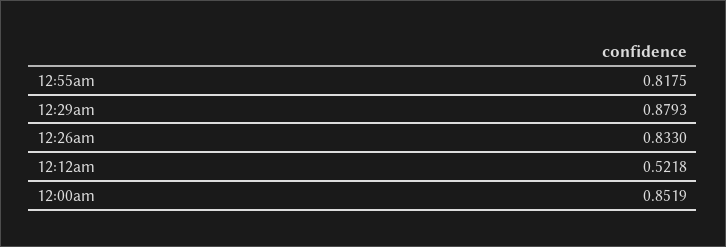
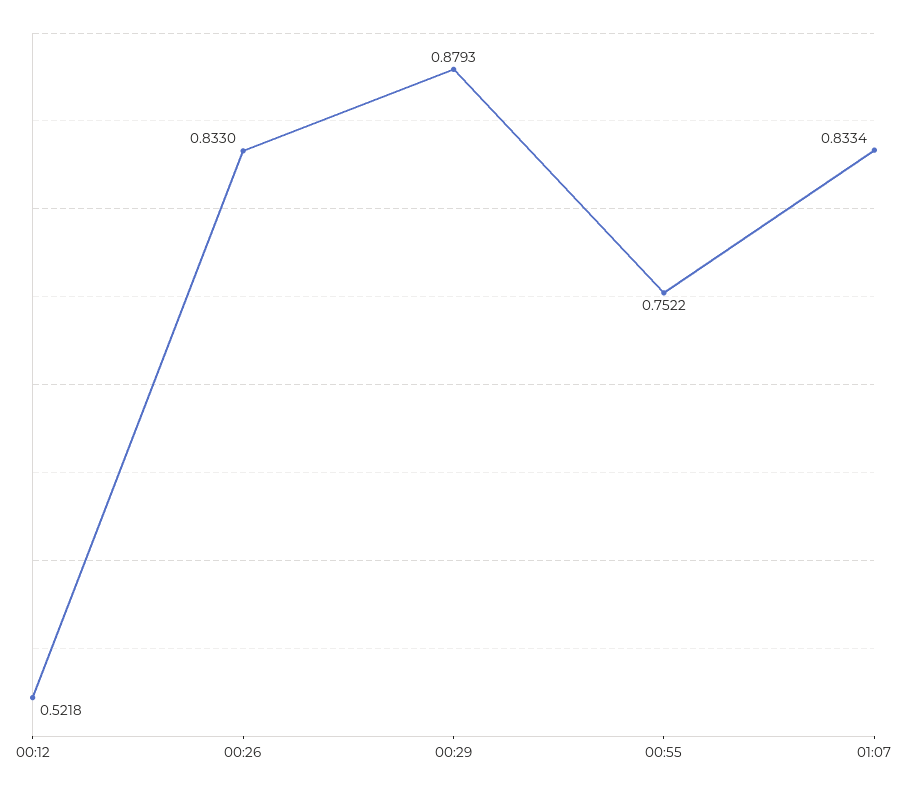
12:55am: 0.8175 -> 0.7522
12:00am: 0.8519 -> none
01:07: none -> 0.8334

